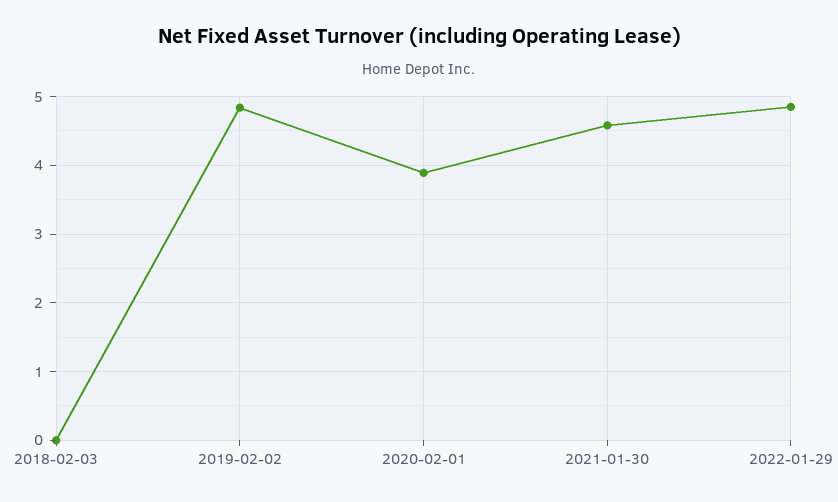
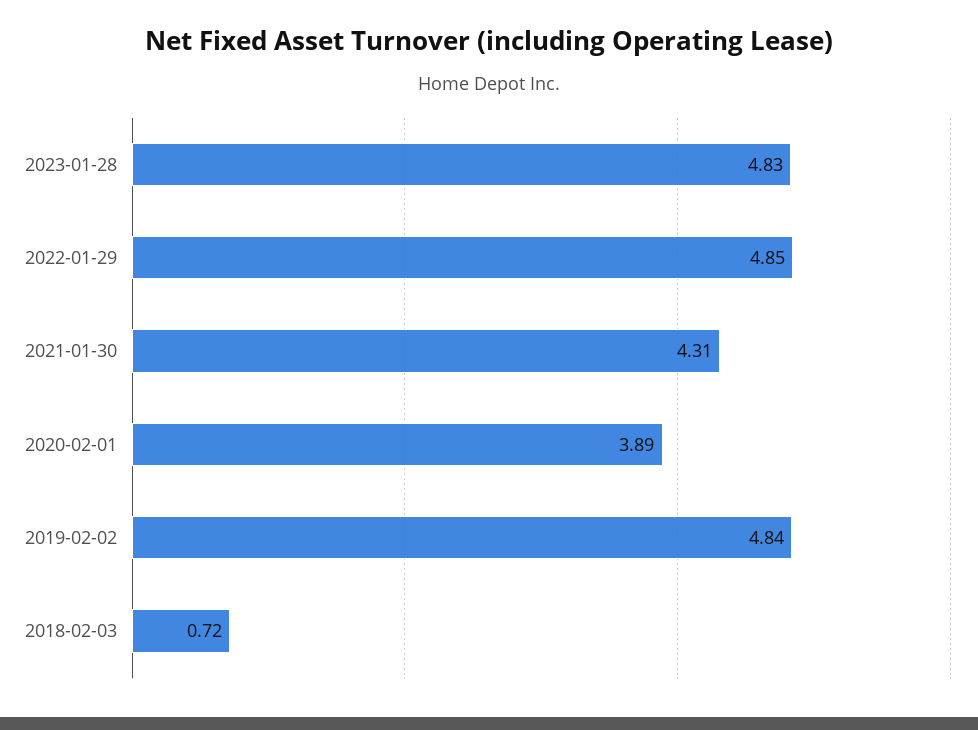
2018-02-03: 0 -> 0.72
2021-01-30: 4.6 -> 4.31
2023-01-28: none -> 4.83

